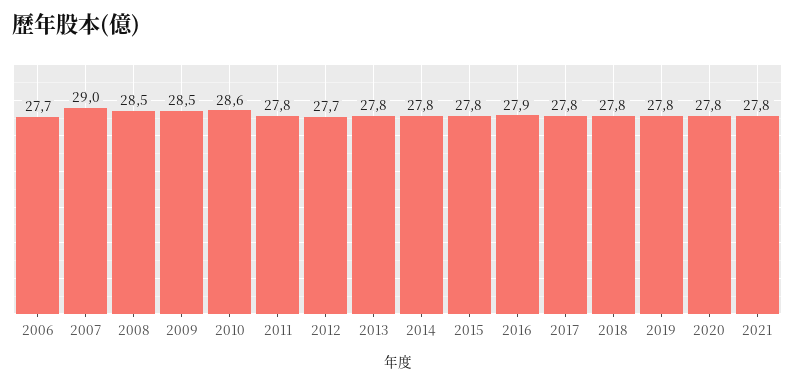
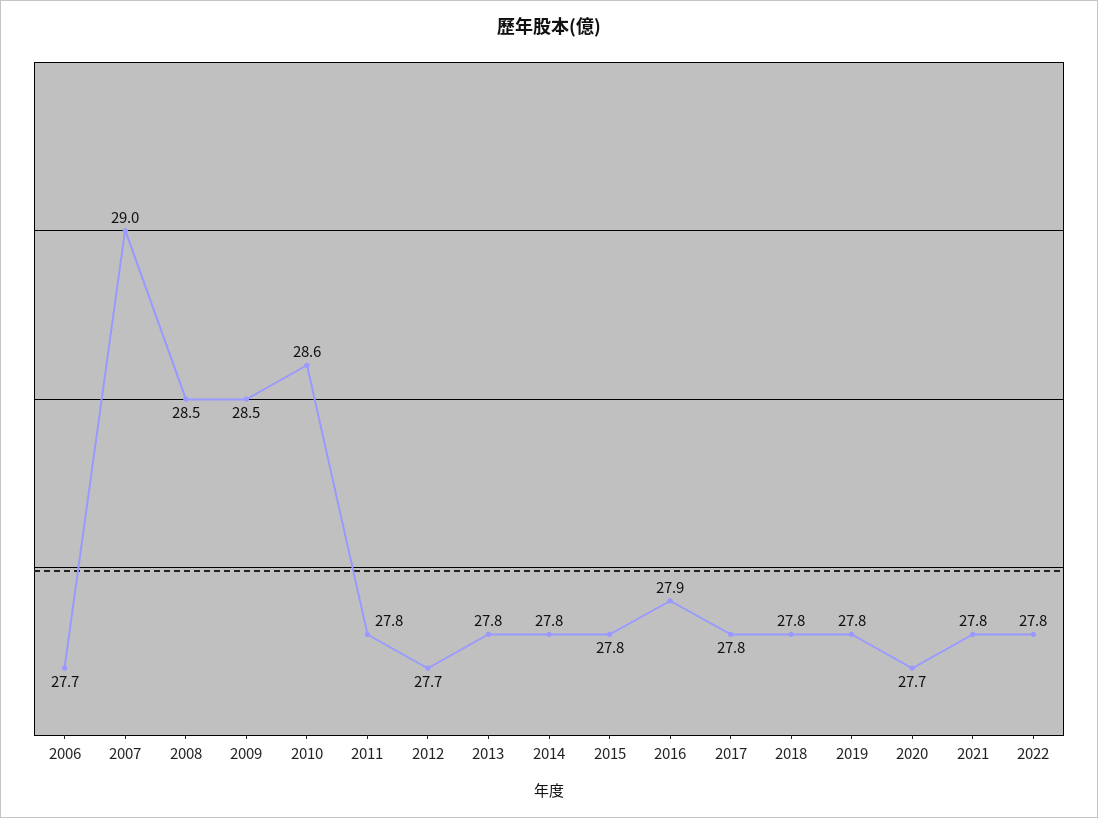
2020: 27.8 -> 27.7
2022: none -> 27.8

